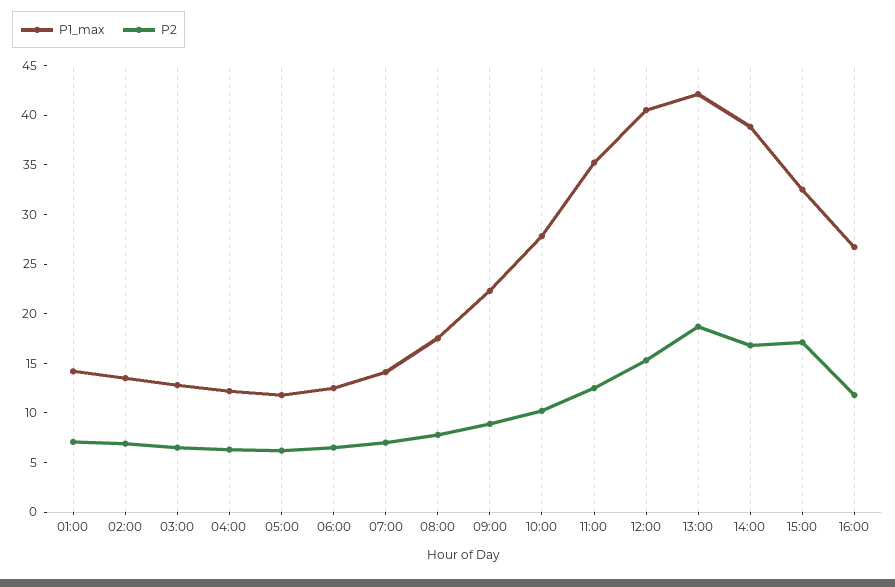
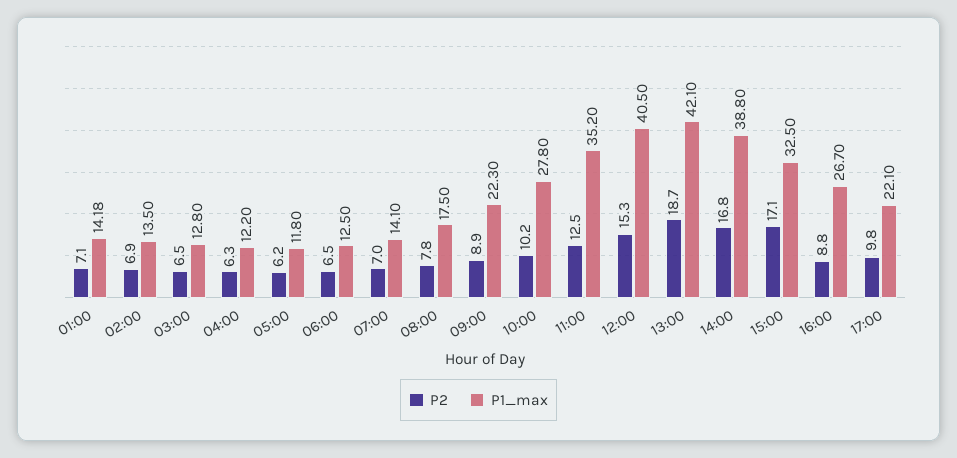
P2, 16:00: 12 -> 8.8
P2, 17:00: none -> 9.8
P1_max, 17:00: none -> 22.1

